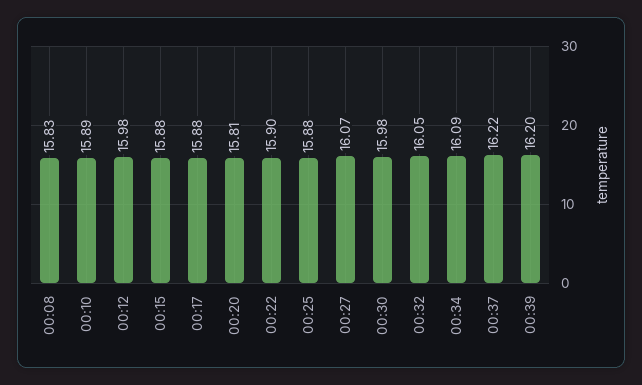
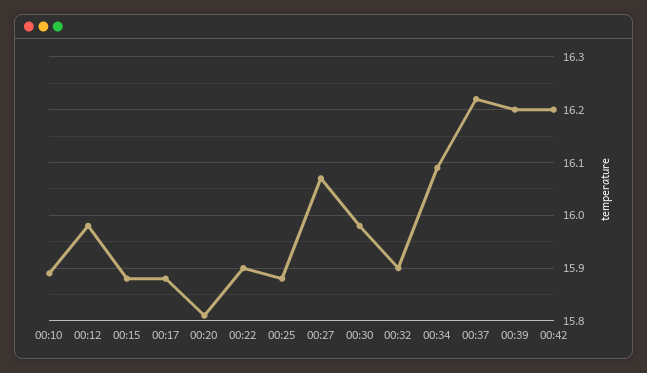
00:08: 15.83 -> none
00:32: 16.05 -> 15.9
00:42: none -> 16.2

